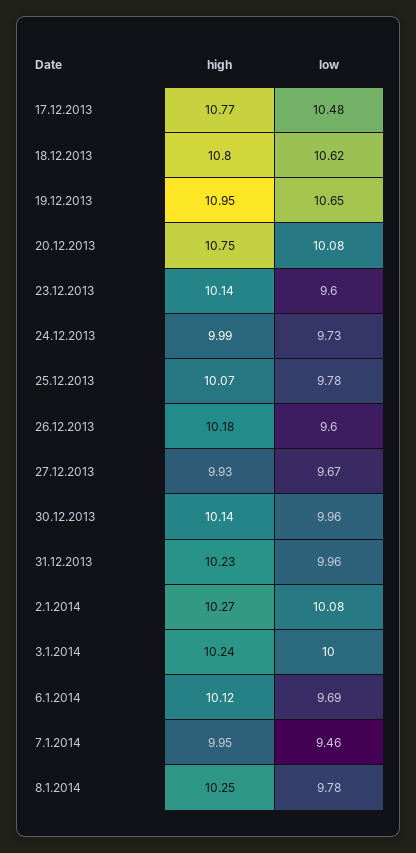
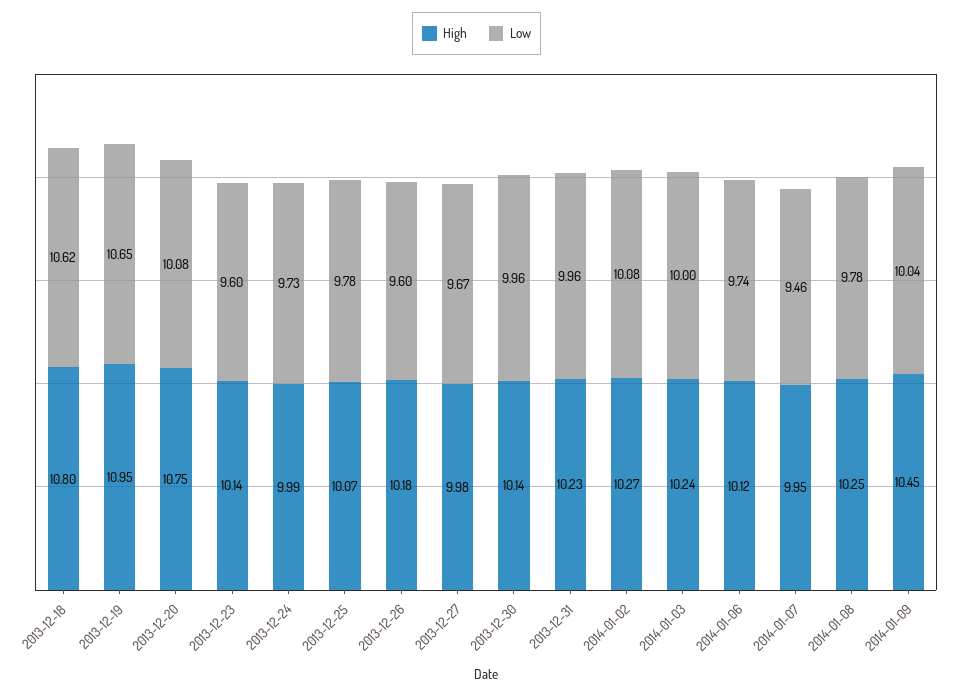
high, 17.12.2013: 10.77 -> none
low, 17.12.2013: 10.48 -> none
high, 27.12.2013: 9.93 -> 9.98
low, 6.1.2014: 9.69 -> 9.74
high, 2014-01-09: none -> 10.45
low, 2014-01-09: none -> 10.04

